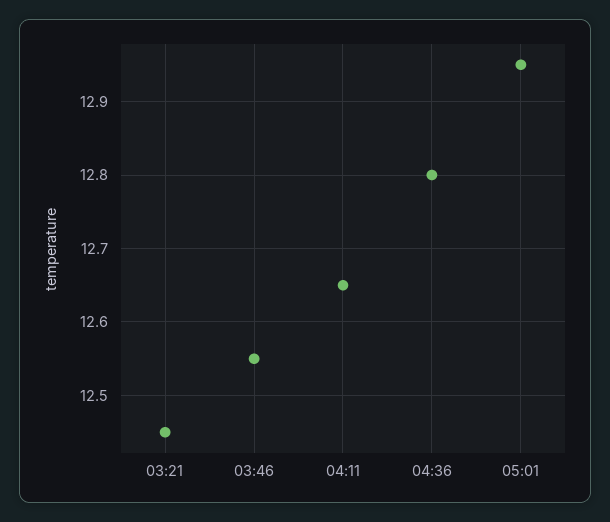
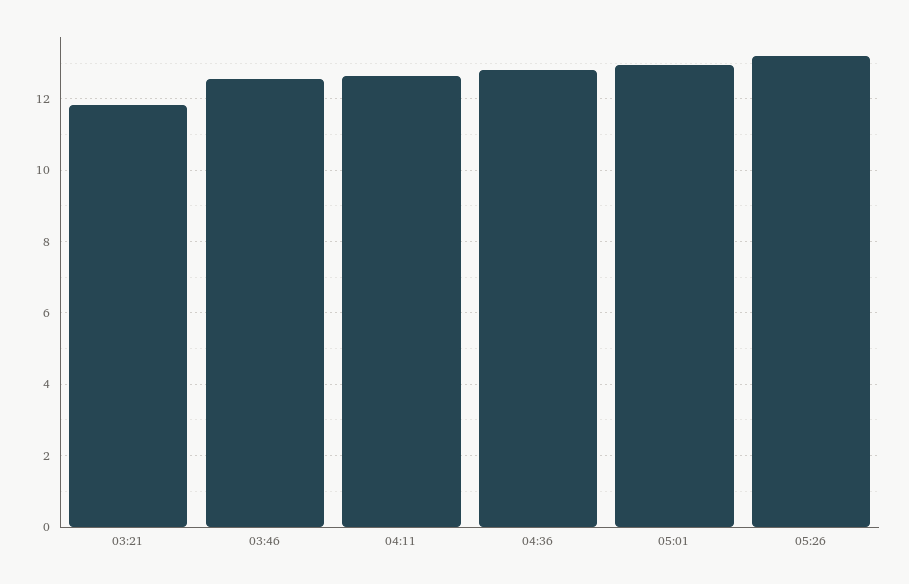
03:21: 12.45 -> 11.8
05:26: none -> 13.2

